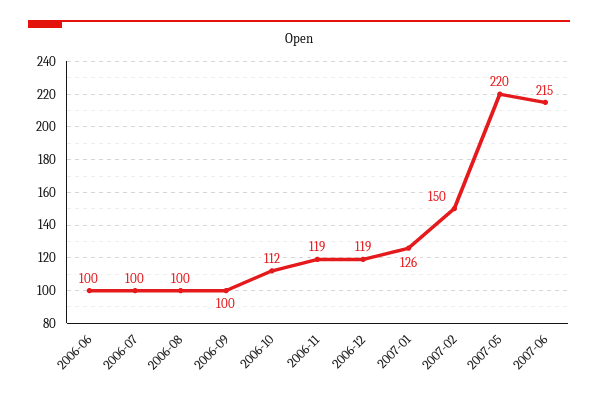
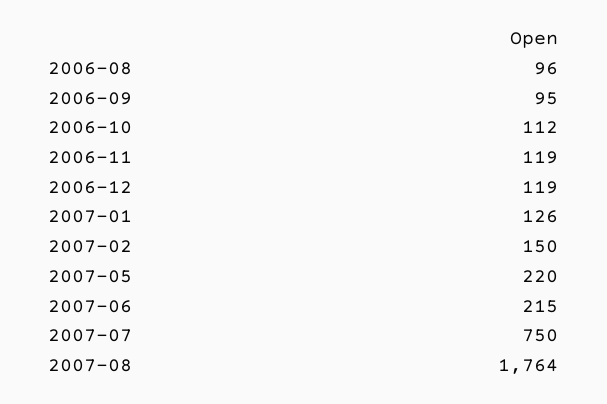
2006-06: 100 -> none
2006-07: 100 -> none
2006-08: 100 -> 96
2006-09: 100 -> 95
2007-07: none -> 750
2007-08: none -> 1764

